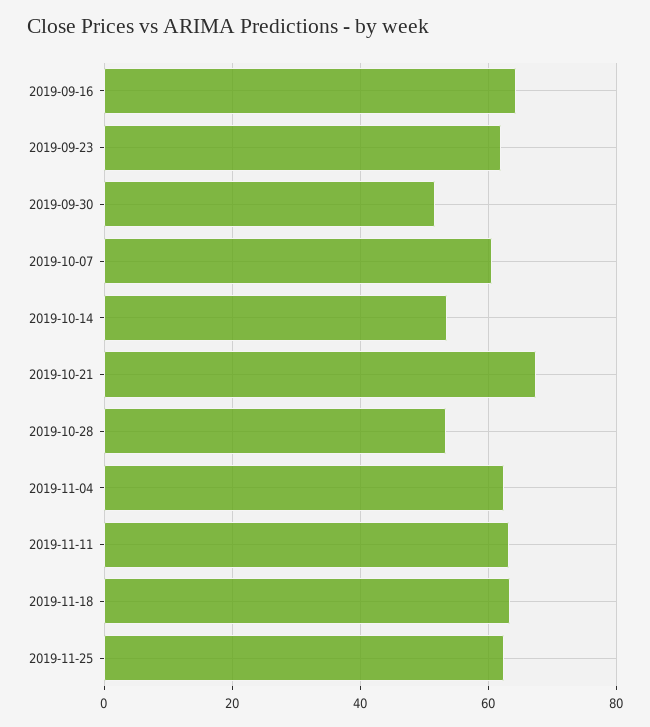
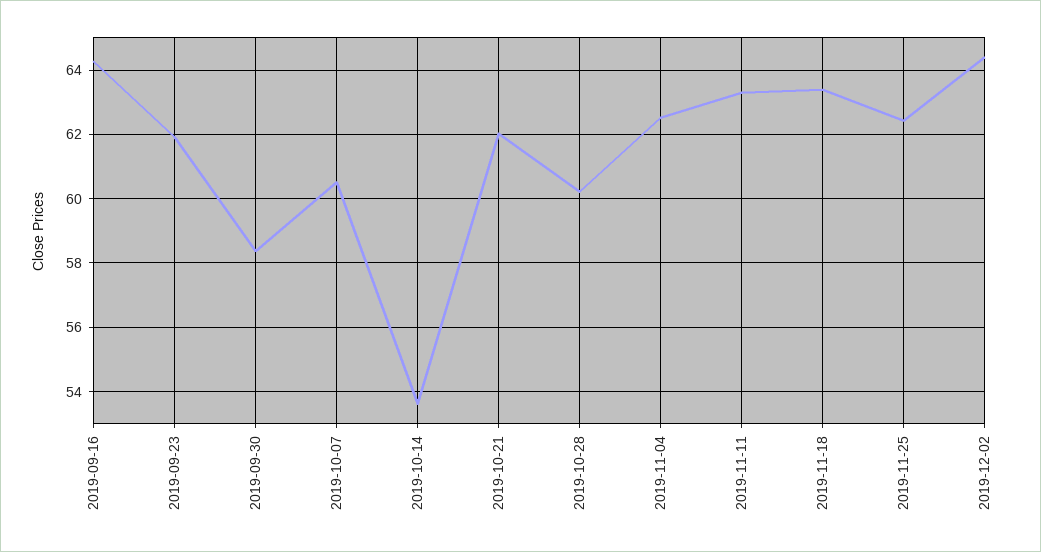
2019-09-30: 52 -> 58.4
2019-10-21: 68 -> 62
2019-10-28: 54 -> 60.2
2019-12-02: none -> 64.4

